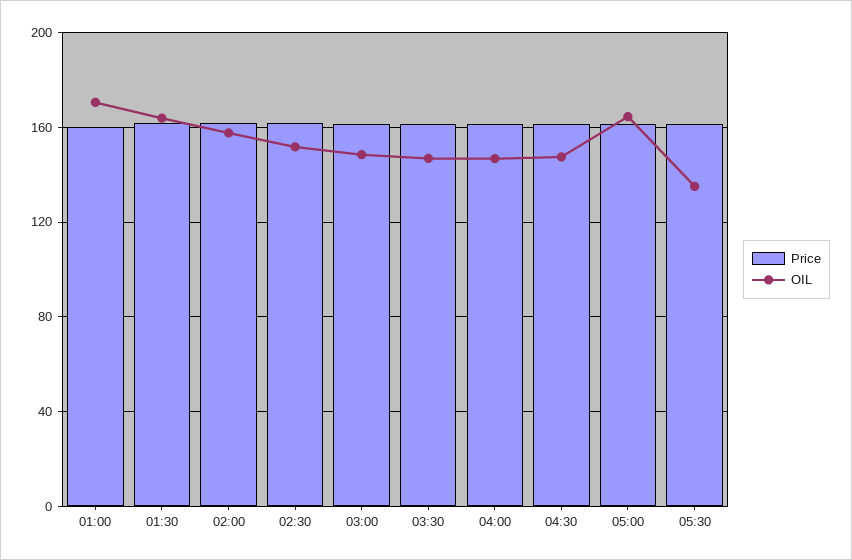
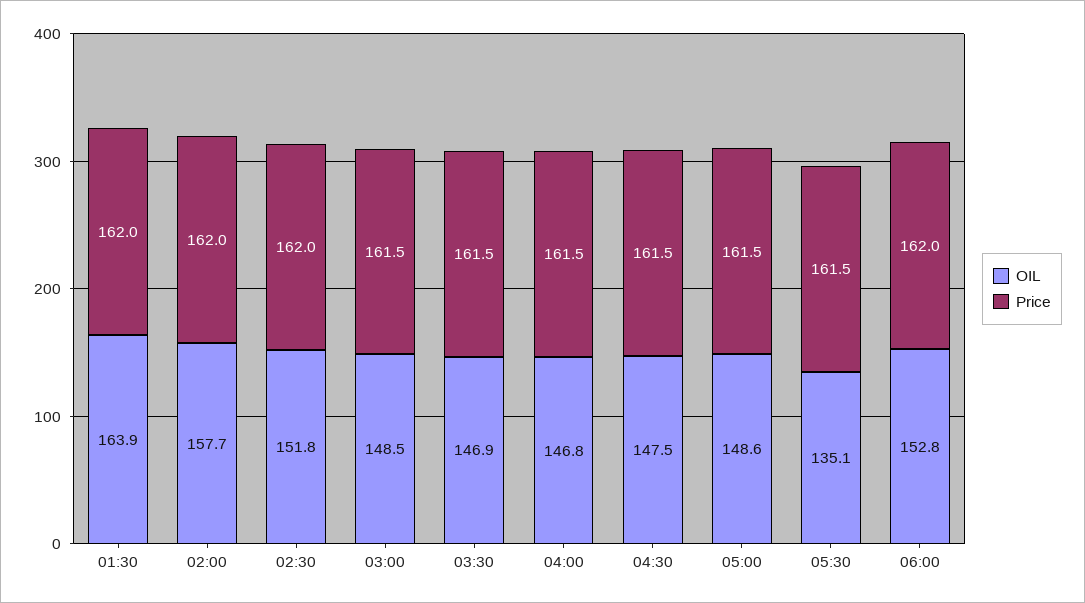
Price, 01:00: 160 -> none
OIL, 01:00: 170 -> none
OIL, 05:00: 165 -> 148.6
OIL, 06:00: none -> 152.8
Price, 06:00: none -> 162

